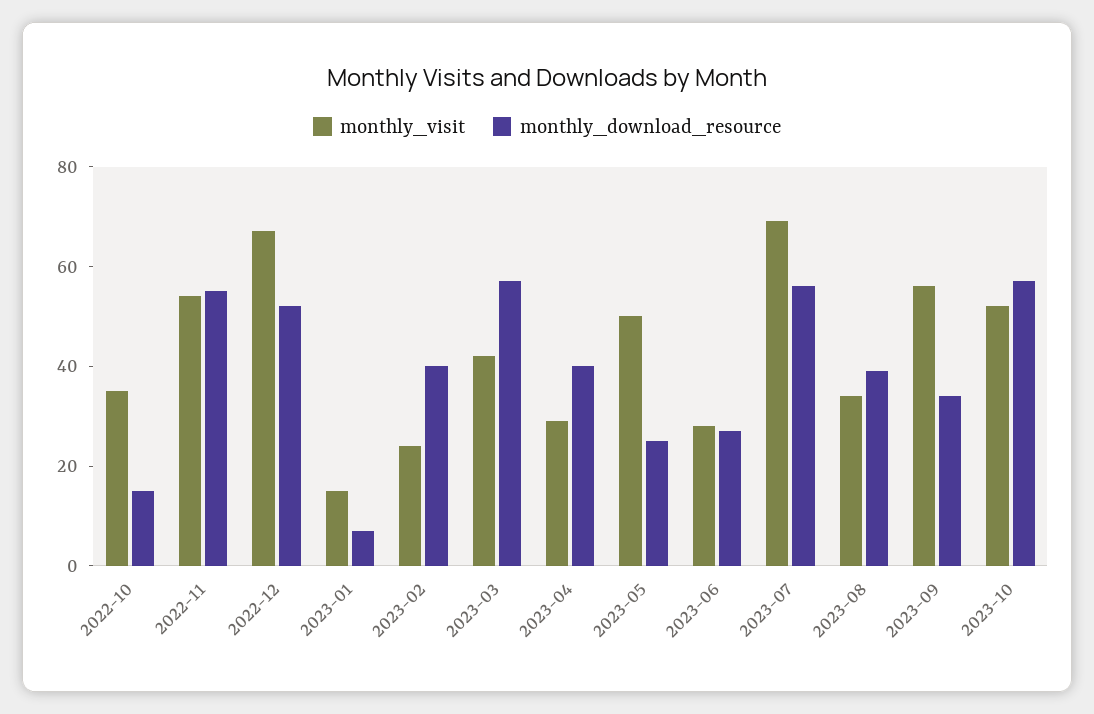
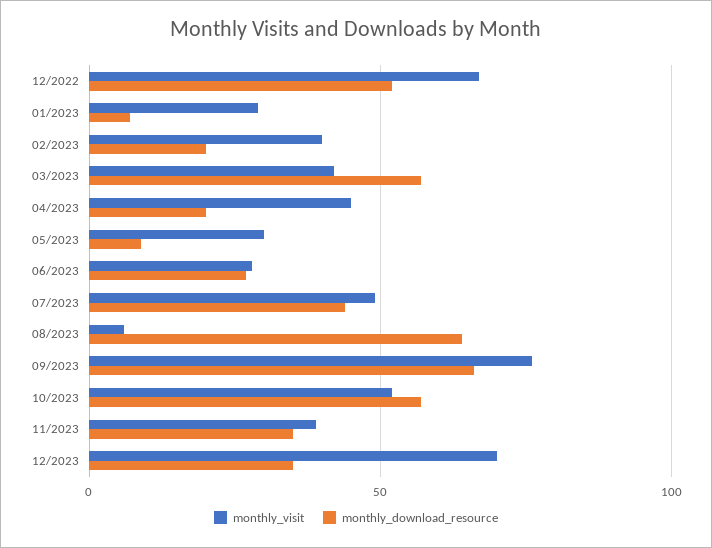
monthly_visit, 2022-10: 35 -> none
monthly_download_resource, 2022-10: 15 -> none
monthly_visit, 2022-11: 55 -> none
monthly_download_resource, 2022-11: 55 -> none
monthly_visit, 2023-01: 15 -> 30
monthly_visit, 2023-02: 25 -> 40
monthly_download_resource, 2023-02: 40 -> 20
monthly_visit, 2023-04: 30 -> 45
monthly_download_resource, 2023-04: 40 -> 20
monthly_visit, 2023-05: 50 -> 30
monthly_download_resource, 2023-05: 25 -> 10
monthly_visit, 2023-07: 70 -> 50
monthly_download_resource, 2023-07: 55 -> 45
monthly_visit, 2023-08: 35 -> 5
monthly_download_resource, 2023-08: 40 -> 65
monthly_visit, 2023-09: 55 -> 75
monthly_download_resource, 2023-09: 35 -> 65
monthly_visit, 11/2023: none -> 40
monthly_download_resource, 11/2023: none -> 35
monthly_visit, 12/2023: none -> 70
monthly_download_resource, 12/2023: none -> 35

